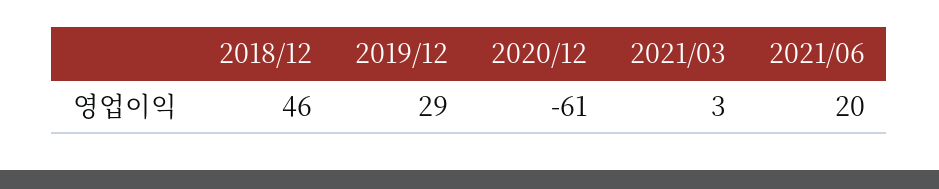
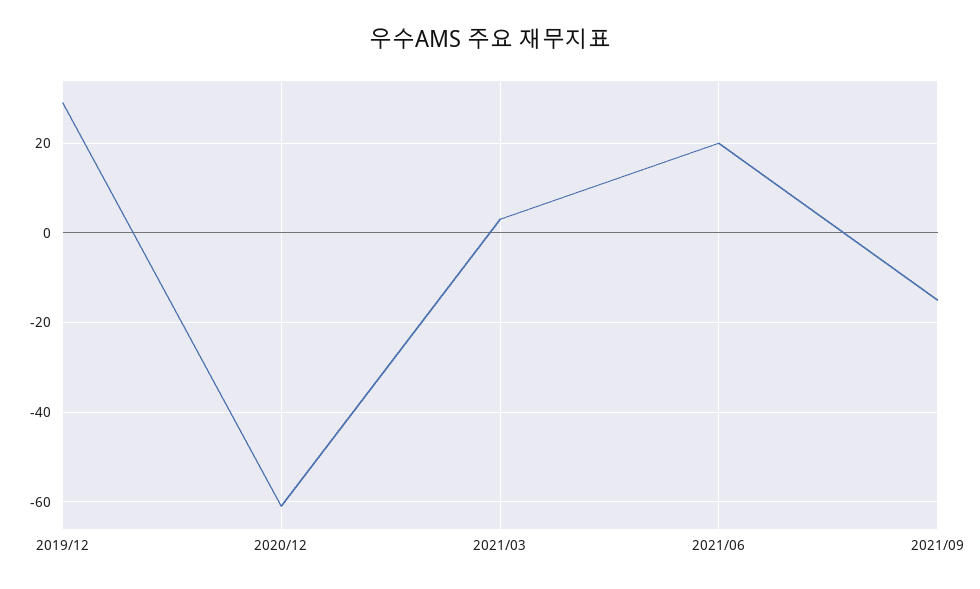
2018/12: 46 -> none
2021/09: none -> -15

